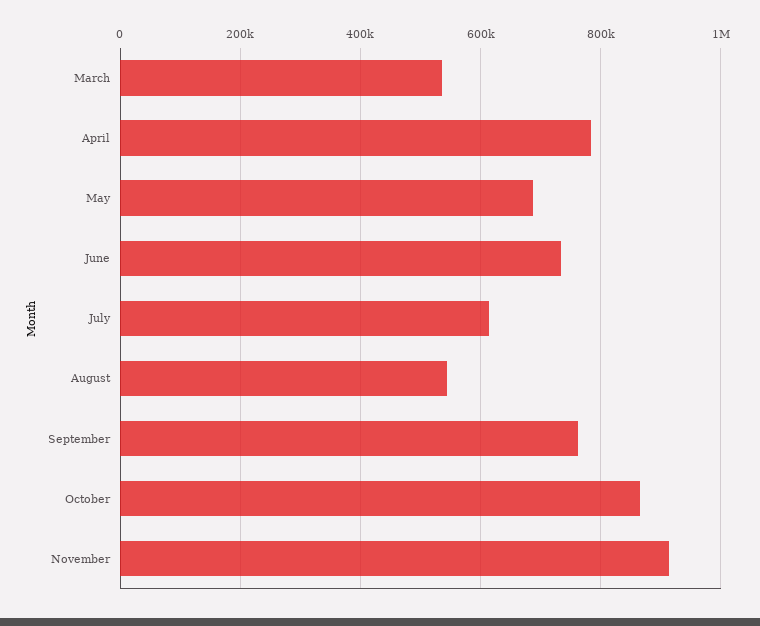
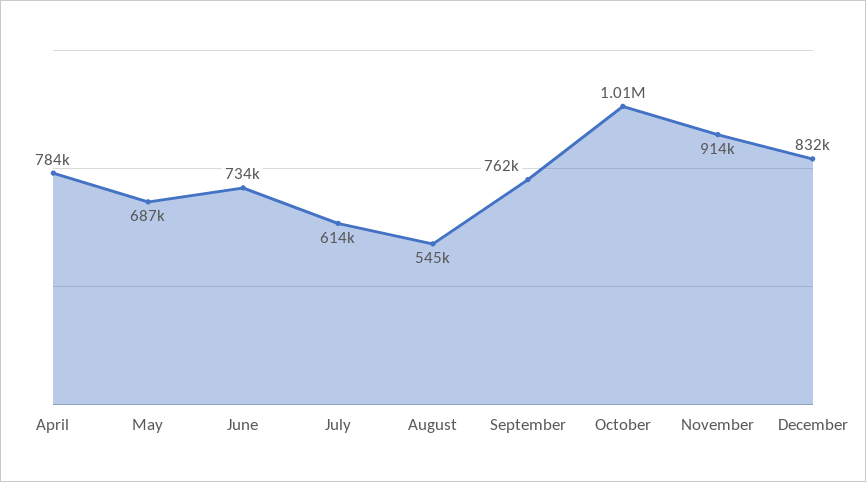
March: 540000 -> none
October: 860000 -> 1010000
December: none -> 832000

